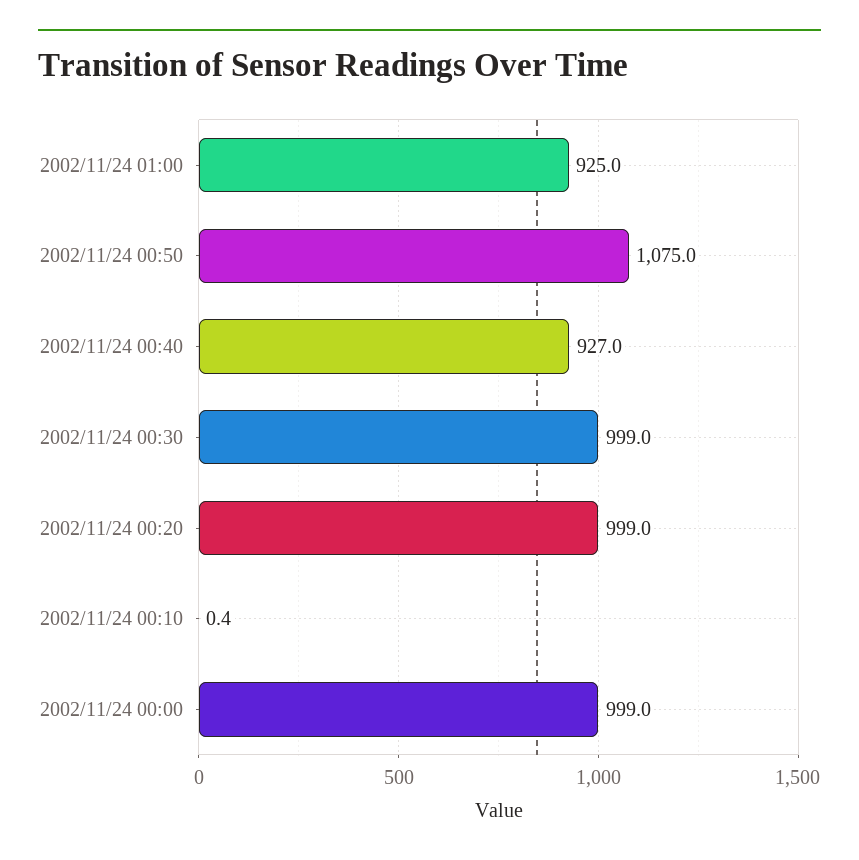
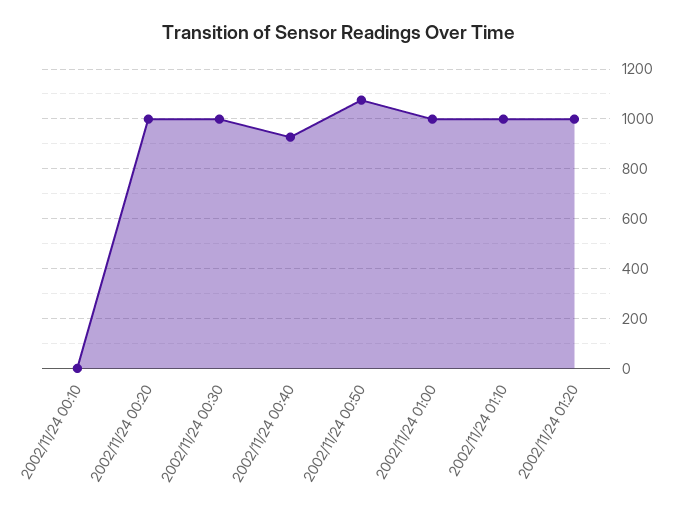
2002/11/24 01:00: 925 -> 1000
2002/11/24 00:00: 999 -> none
2002/11/24 01:10: none -> 1000
2002/11/24 01:20: none -> 1000

